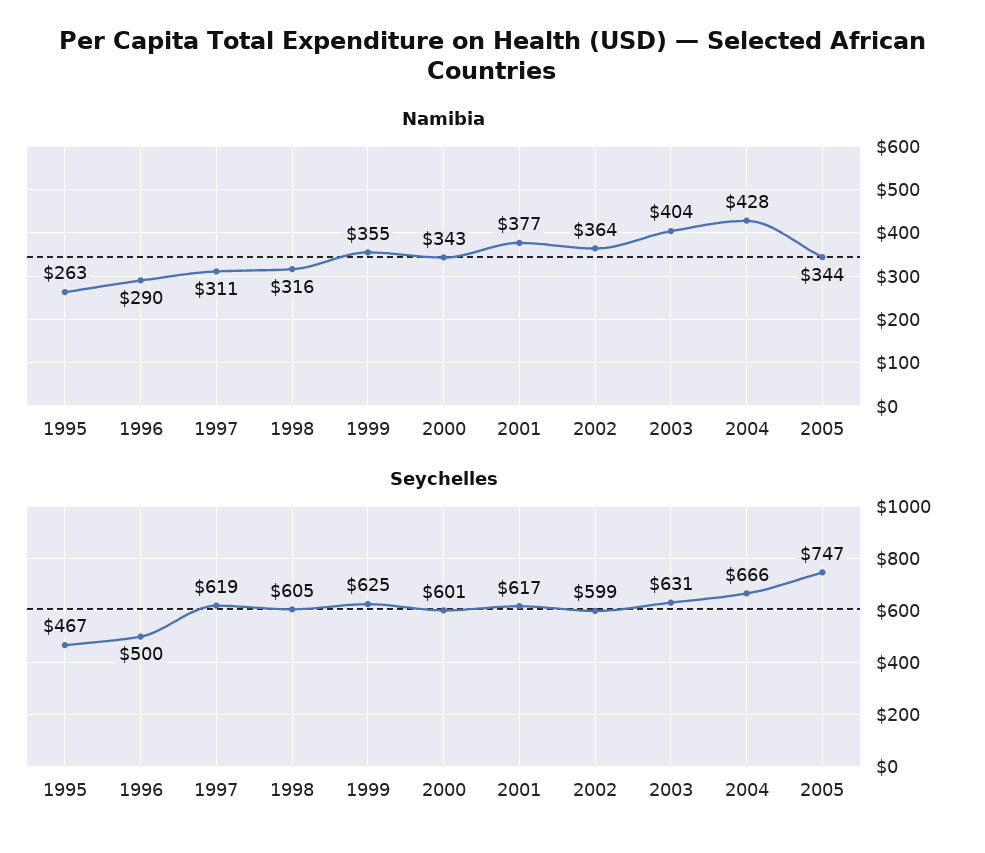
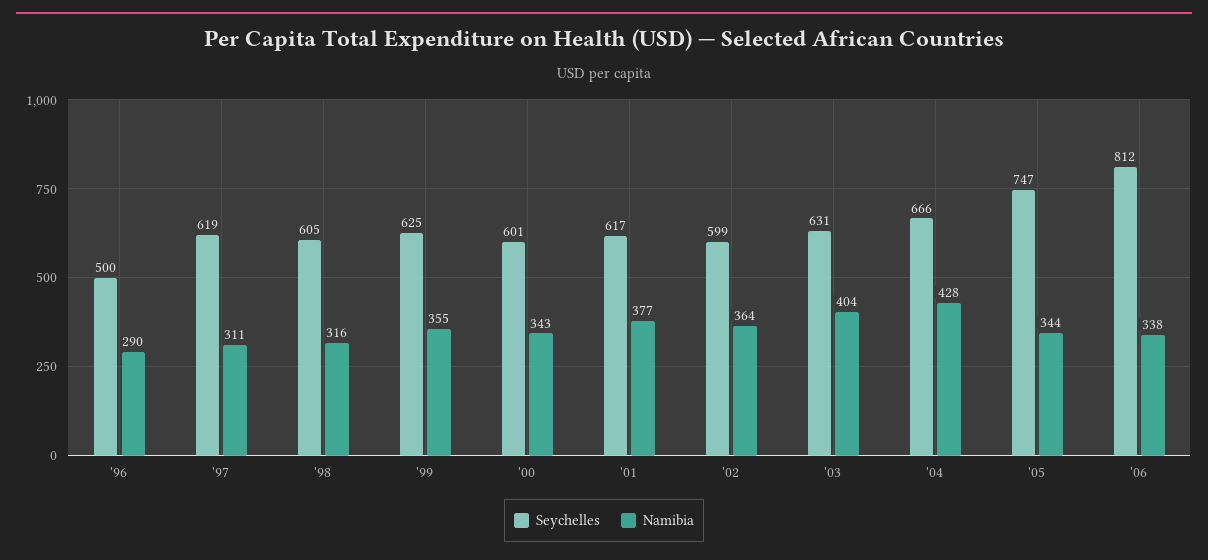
Namibia, 1995: 263 -> none
Seychelles, 1995: 467 -> none
Seychelles, '06: none -> 812
Namibia, '06: none -> 338

